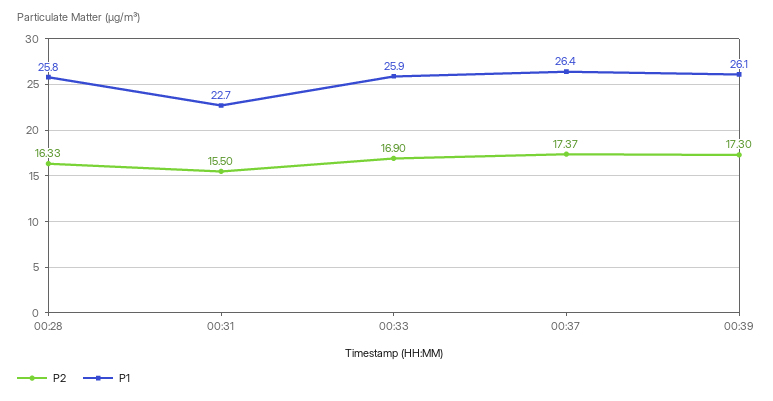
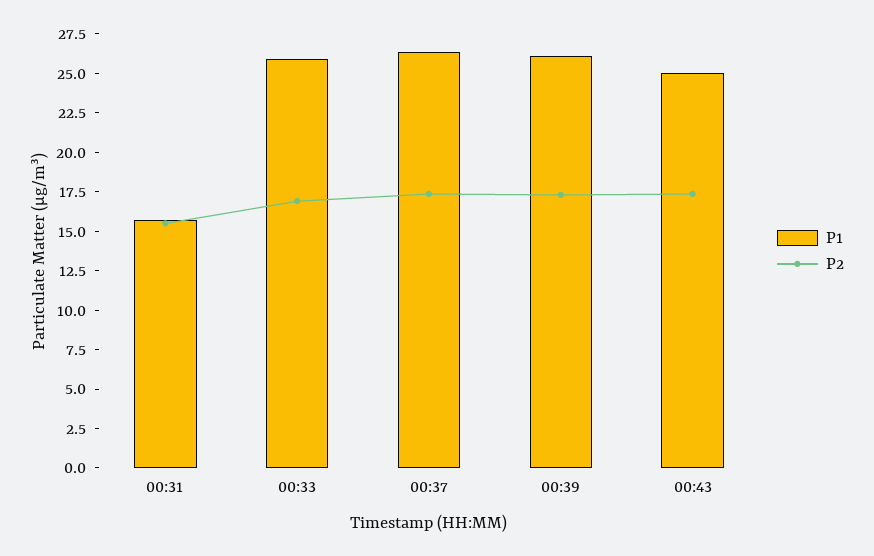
P2, 00:28: 16.33 -> none
P1, 00:28: 25.8 -> none
P1, 00:31: 22.7 -> 15
P1, 00:43: none -> 25
P2, 00:43: none -> 17.5

